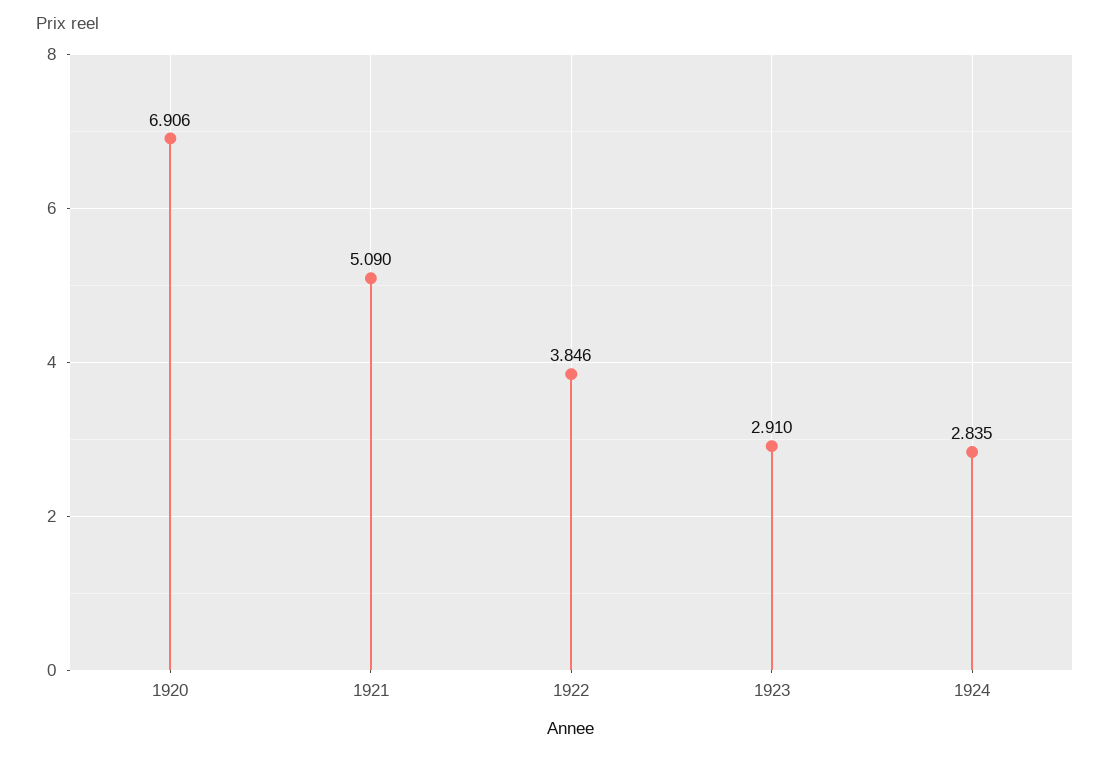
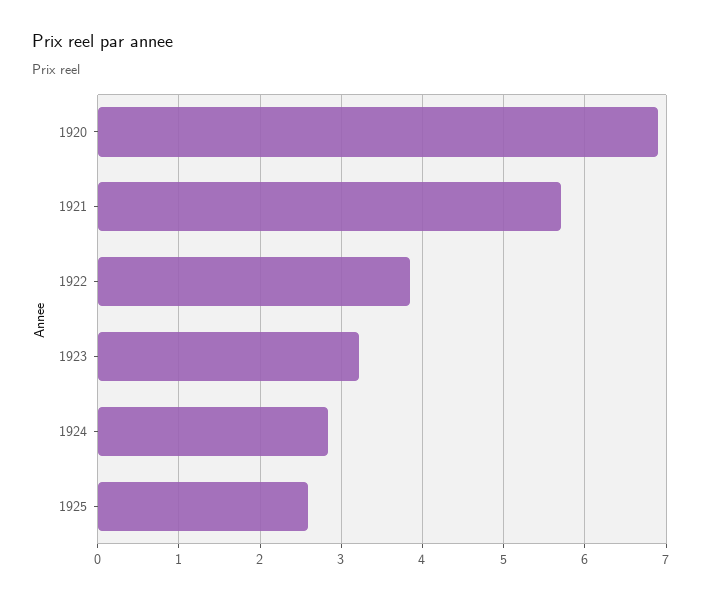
1921: 5.09 -> 5.7
1923: 2.91 -> 3.2
1925: none -> 2.6

